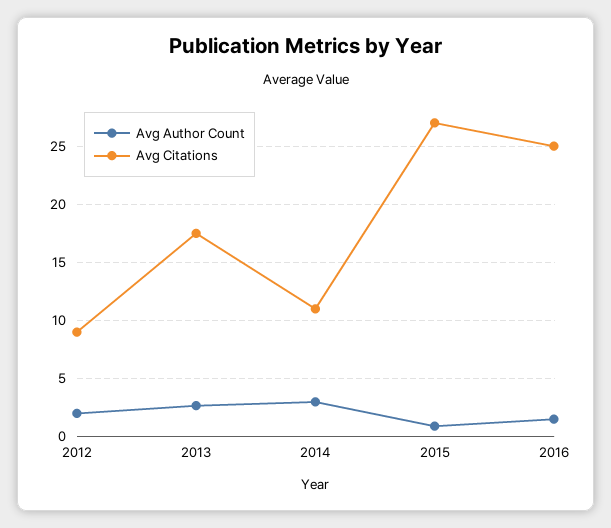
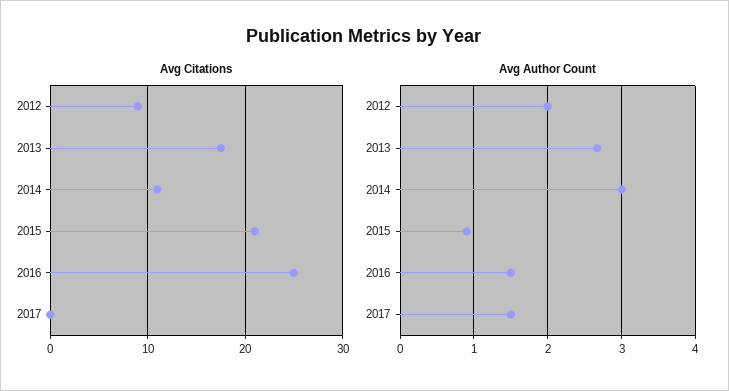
Avg Citations, 2015: 27 -> 21
Avg Citations, 2017: none -> 0
Avg Author Count, 2017: none -> 1.5

